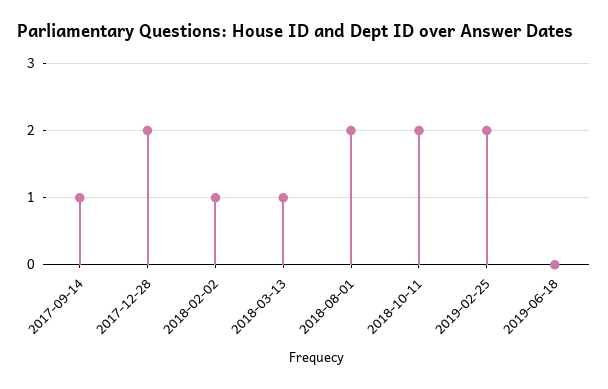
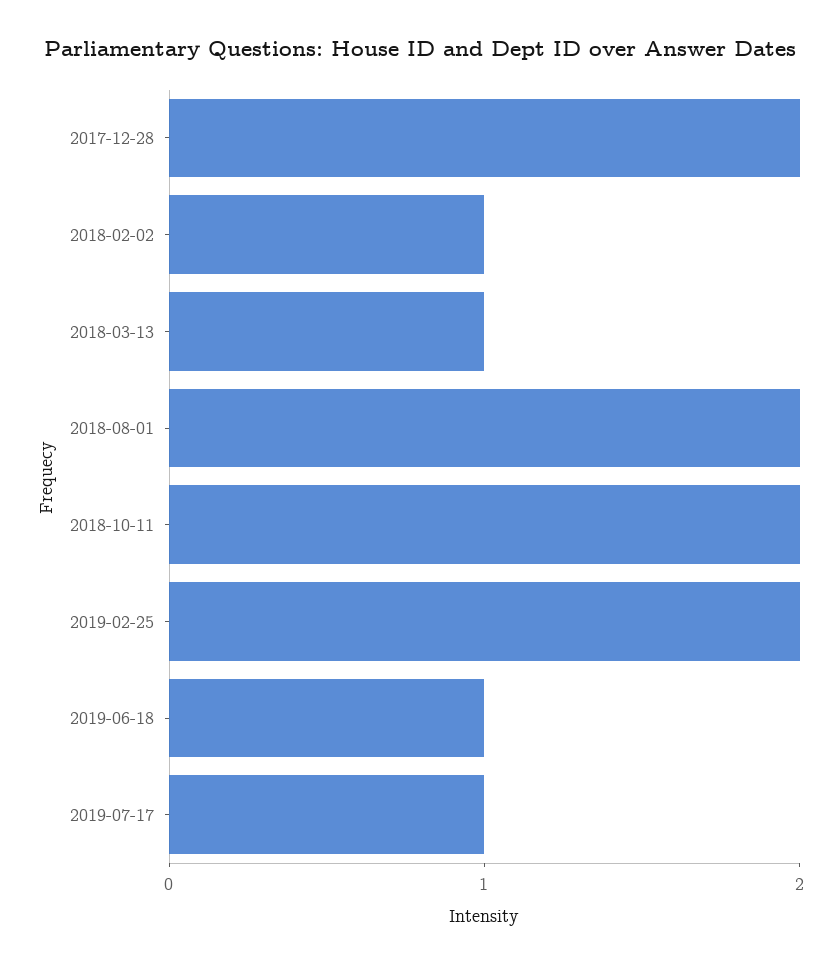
2017-09-14: 1 -> none
2019-06-18: 0 -> 1
2019-07-17: none -> 1

